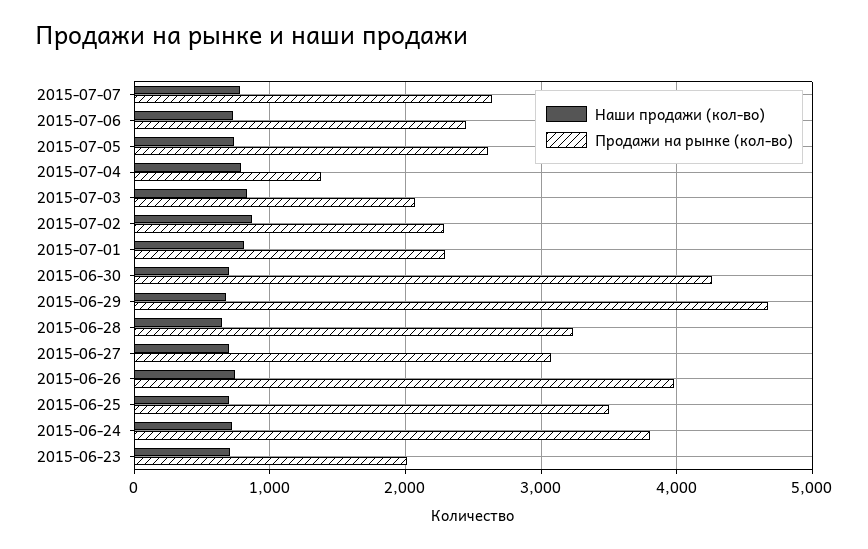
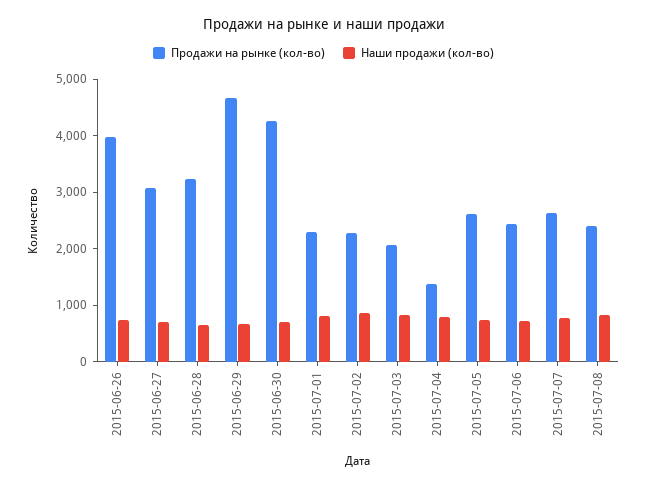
Наши продажи (кол-во), 2015-06-25: 700 -> none
Продажи на рынке (кол-во), 2015-06-25: 3500 -> none
Наши продажи (кол-во), 2015-06-24: 700 -> none
Продажи на рынке (кол-во), 2015-06-24: 3800 -> none
Наши продажи (кол-во), 2015-06-23: 700 -> none
Продажи на рынке (кол-во), 2015-06-23: 2000 -> none
Продажи на рынке (кол-во), 2015-07-08: none -> 2400
Наши продажи (кол-во), 2015-07-08: none -> 800

